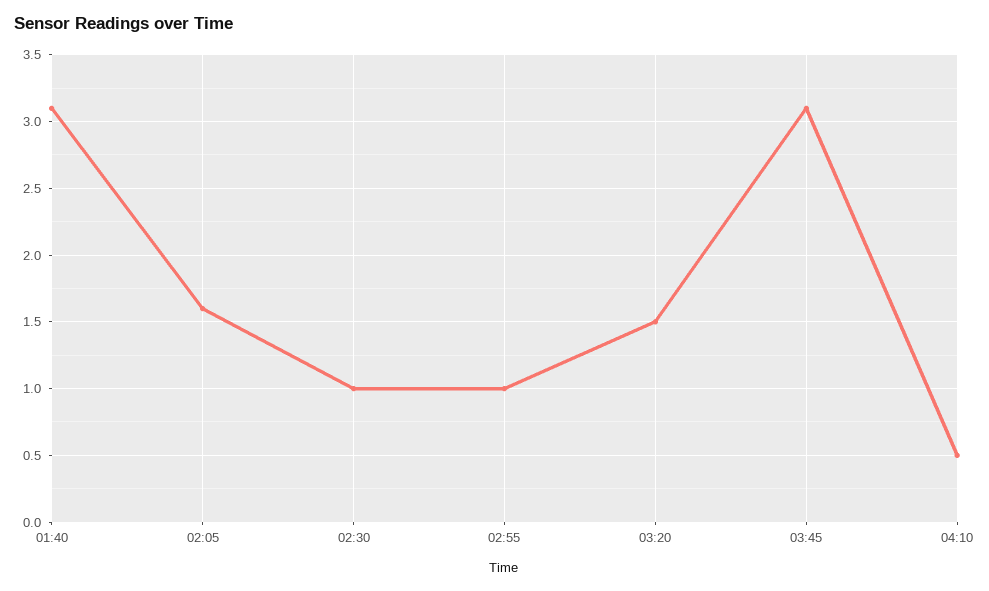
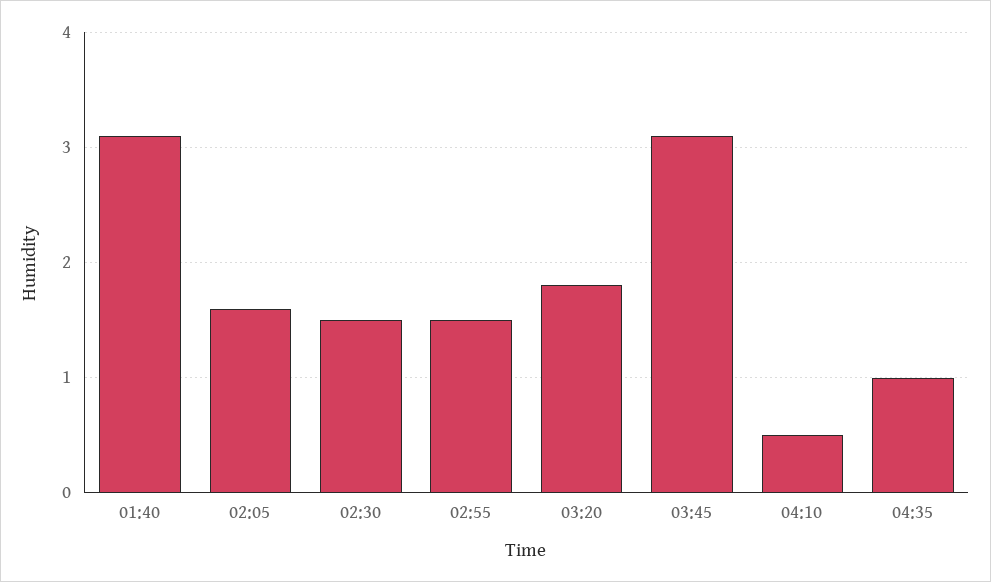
02:30: 1 -> 1.5
02:55: 1 -> 1.5
03:20: 1.5 -> 1.8
04:35: none -> 1

